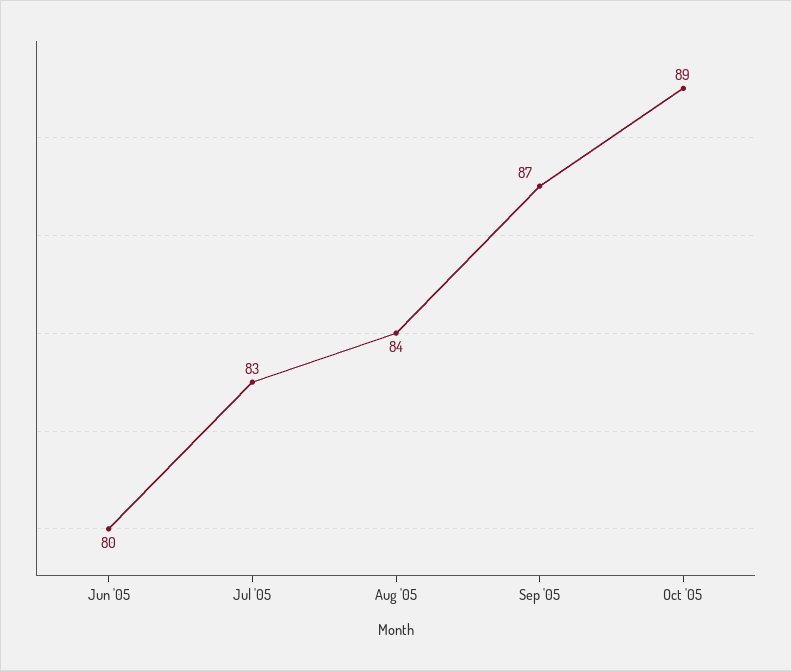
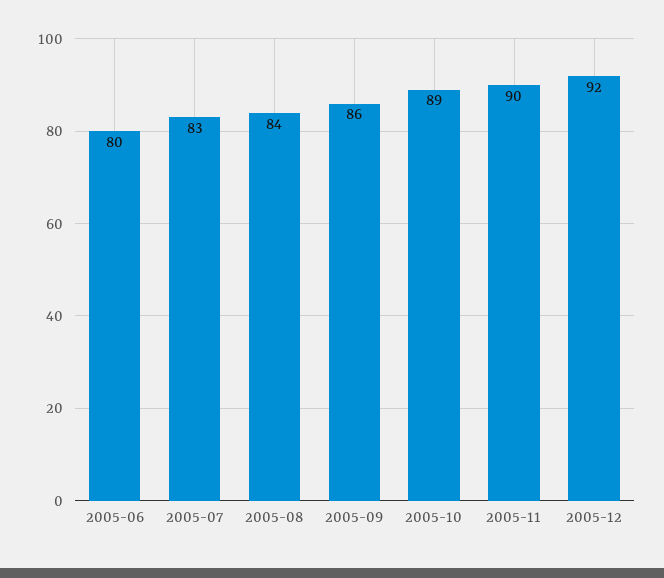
Sep '05: 87 -> 86
2005-11: none -> 90
2005-12: none -> 92

